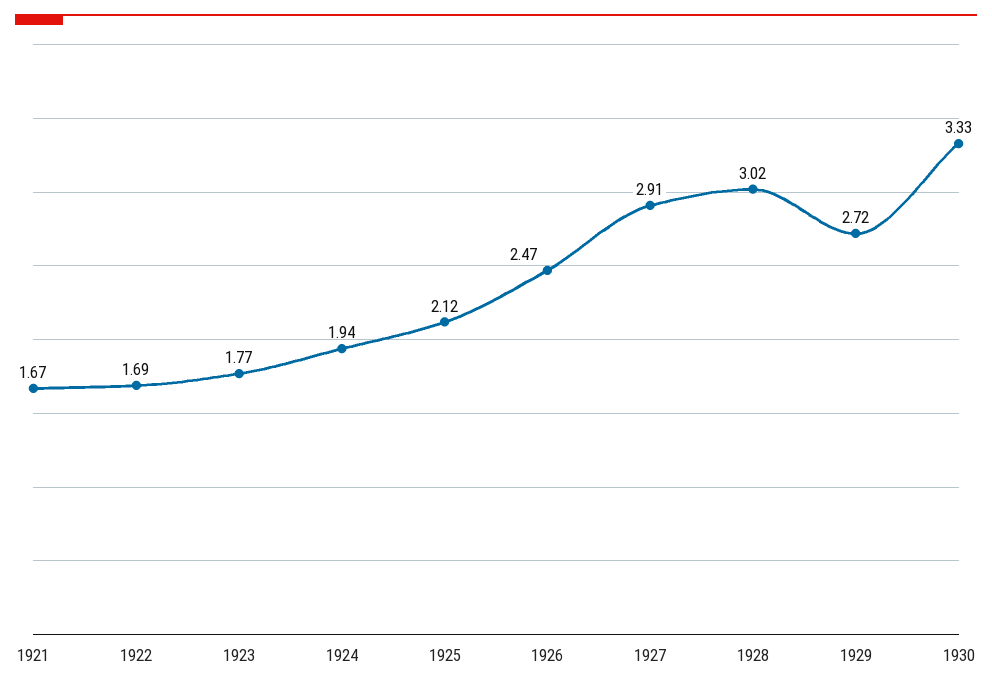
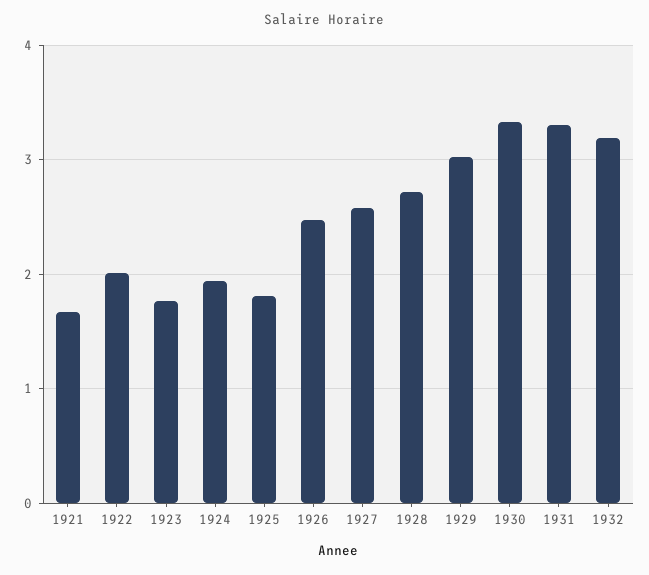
1922: 1.69 -> 2
1925: 2.12 -> 1.8
1927: 2.91 -> 2.6
1928: 3.02 -> 2.7
1929: 2.72 -> 3
1931: none -> 3.3
1932: none -> 3.2

